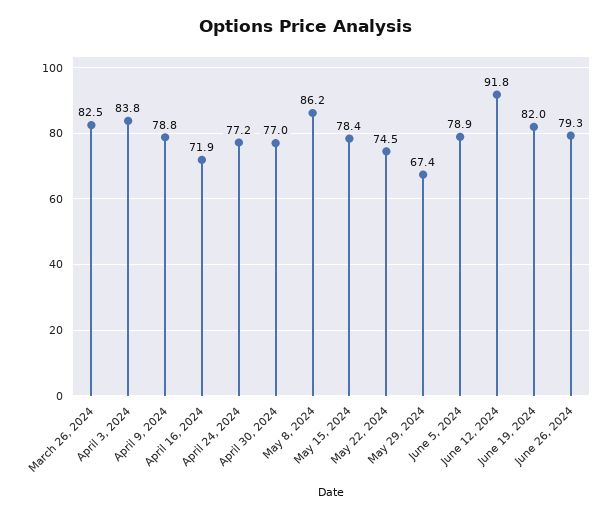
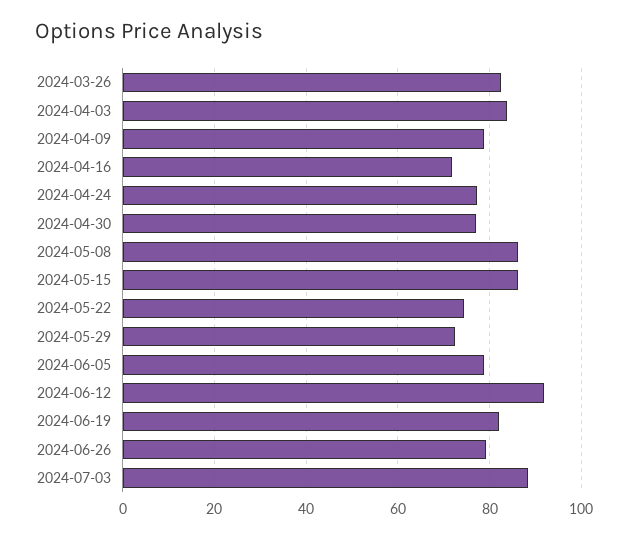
May 15, 2024: 78.4 -> 86
May 29, 2024: 67.4 -> 72
2024-07-03: none -> 88

